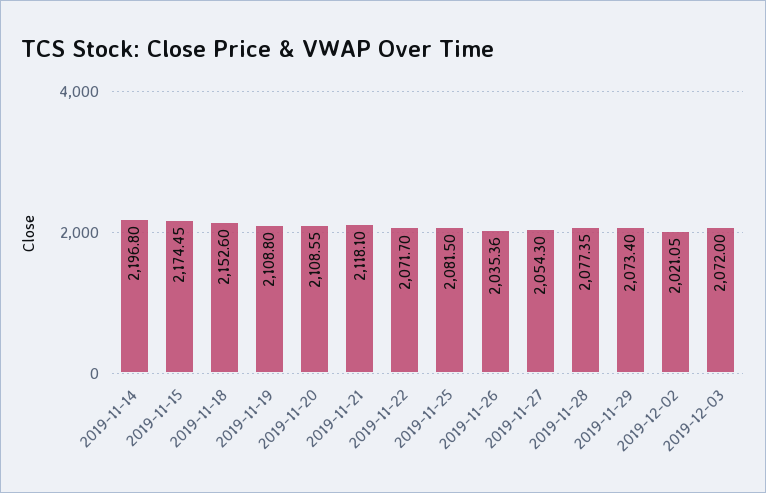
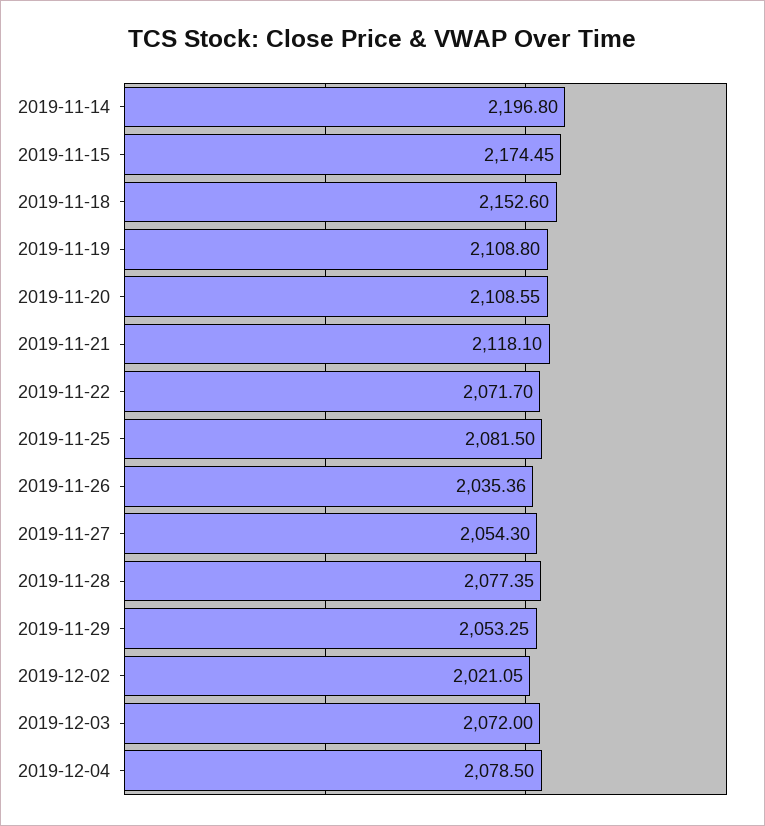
2019-11-29: 2073.4 -> 2053.25
2019-12-04: none -> 2078.5

